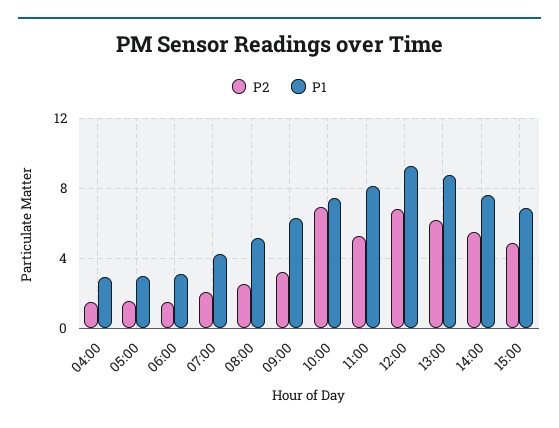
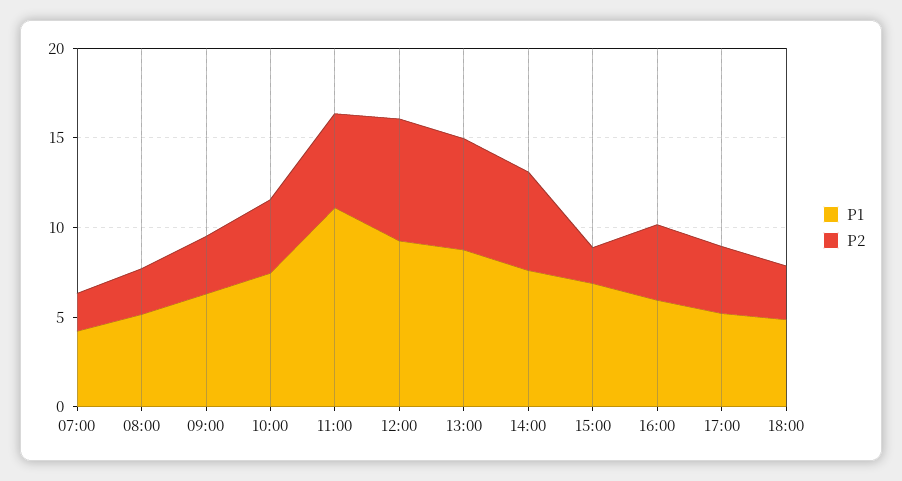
P2, 04:00: 1.5 -> none
P1, 04:00: 3 -> none
P2, 05:00: 1.5 -> none
P1, 05:00: 3 -> none
P2, 06:00: 1.5 -> none
P1, 06:00: 3 -> none
P2, 10:00: 7 -> 4
P1, 11:00: 8 -> 11
P2, 15:00: 5 -> 2
P1, 16:00: none -> 6
P2, 16:00: none -> 4
P1, 17:00: none -> 5
P2, 17:00: none -> 4
P1, 18:00: none -> 5
P2, 18:00: none -> 3

